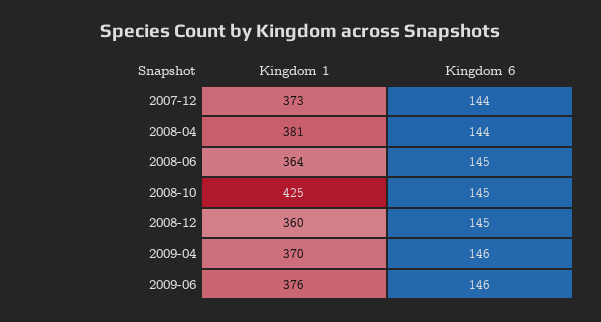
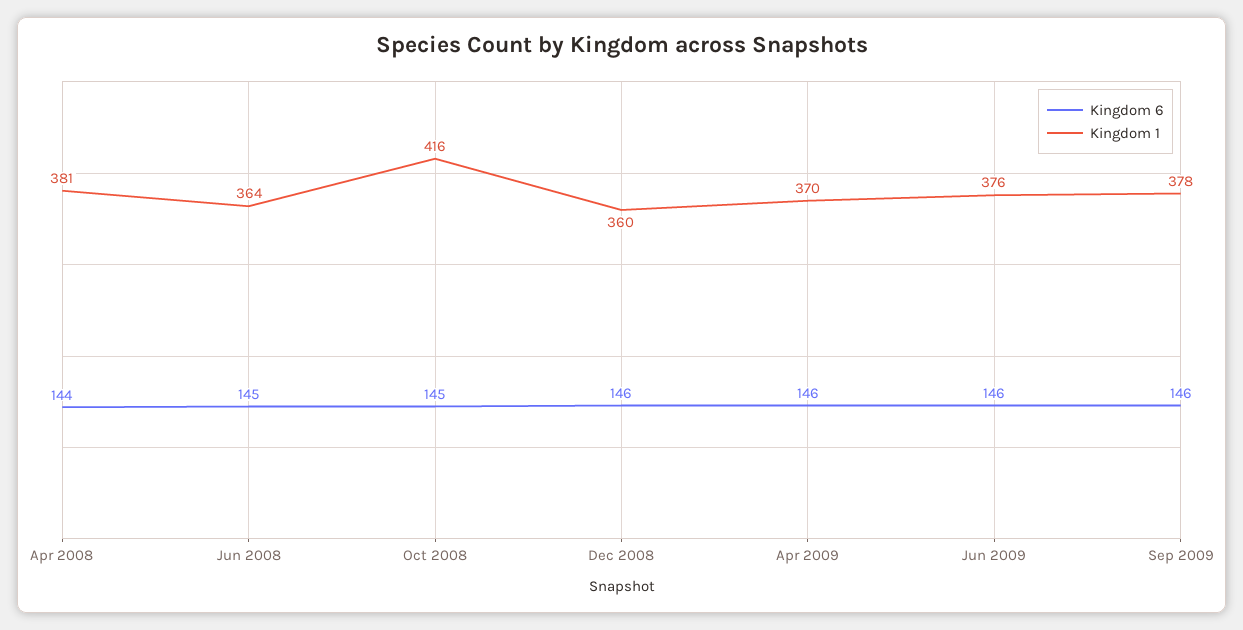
Kingdom 1, 2007-12: 373 -> none
Kingdom 6, 2007-12: 144 -> none
Kingdom 1, 2008-10: 425 -> 416
Kingdom 6, 2008-12: 145 -> 146
Kingdom 6, Sep 2009: none -> 146
Kingdom 1, Sep 2009: none -> 378

